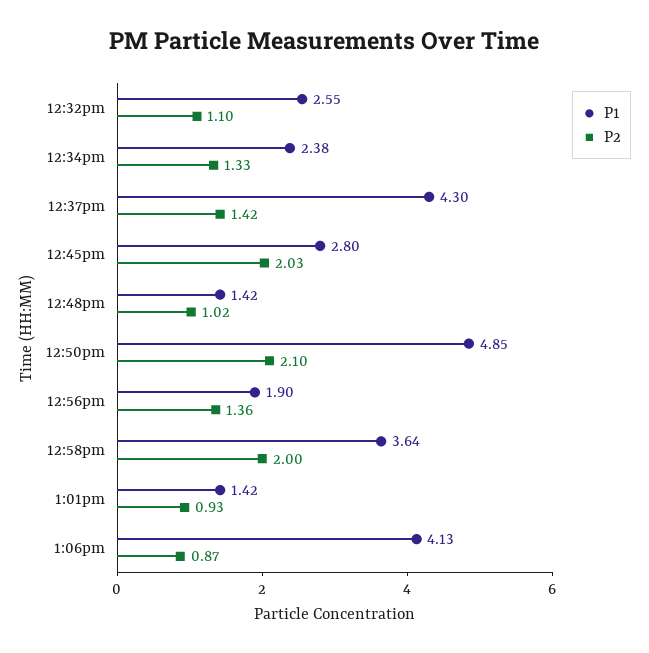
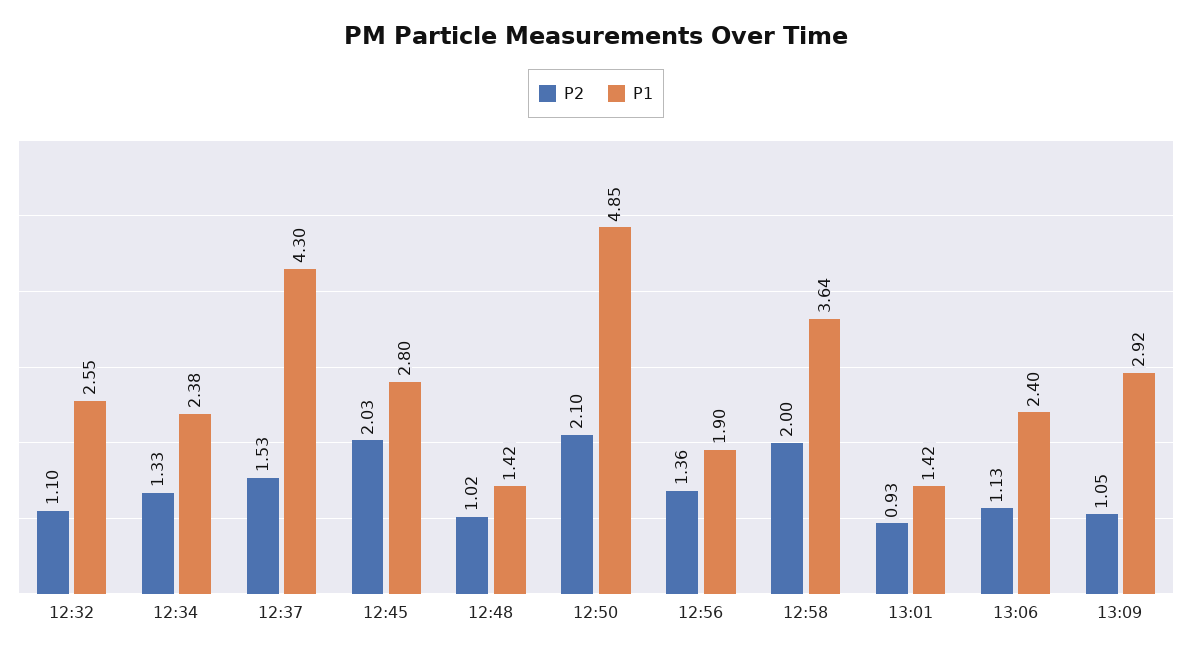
P2, 12:37pm: 1.42 -> 1.53
P1, 1:06pm: 4.13 -> 2.4
P2, 1:06pm: 0.87 -> 1.13
P2, 13:09: none -> 1.05
P1, 13:09: none -> 2.92

